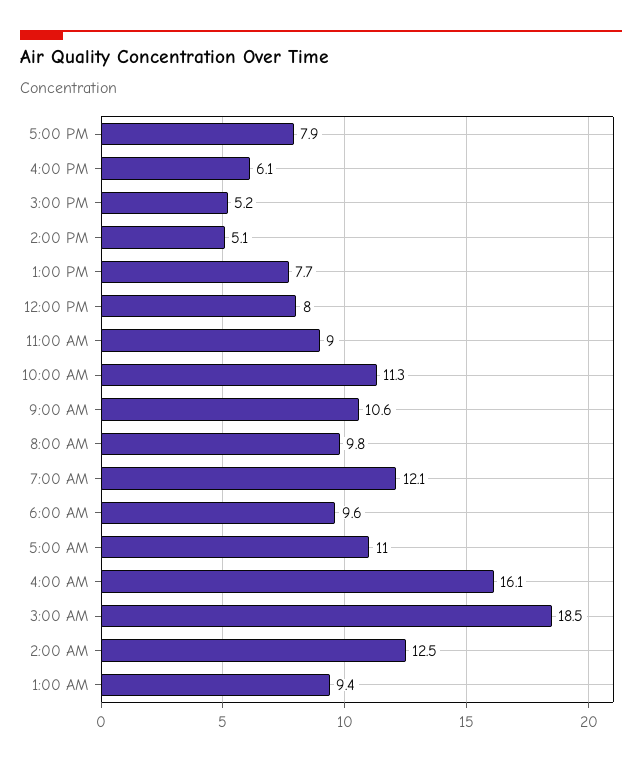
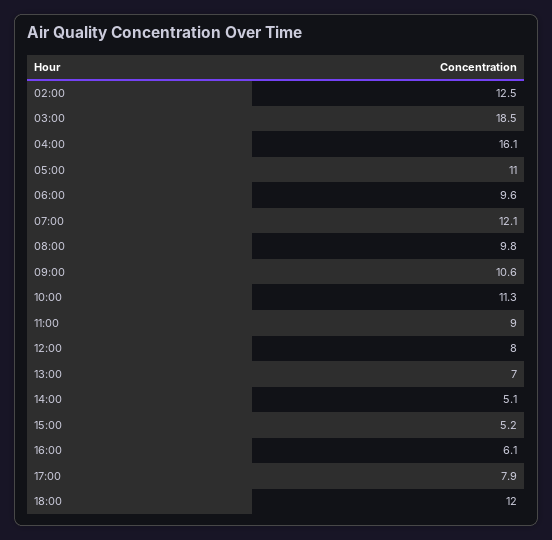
1:00 PM: 7.7 -> 7
1:00 AM: 9.4 -> none
18:00: none -> 12

